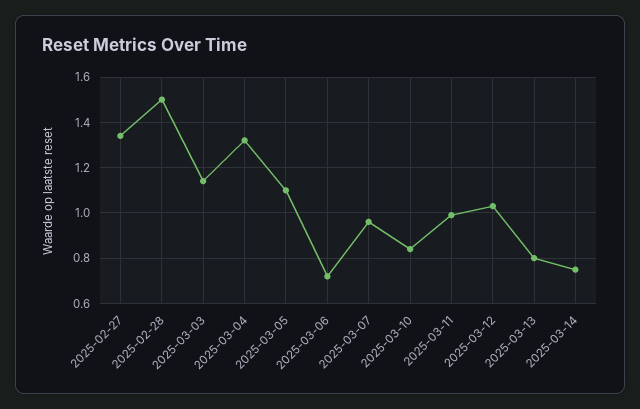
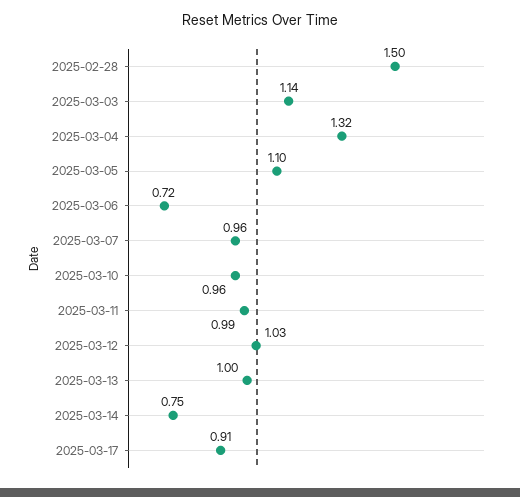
2025-02-27: 1.35 -> none
2025-03-10: 0.85 -> 0.96
2025-03-13: 0.8 -> 1
2025-03-17: none -> 0.91

